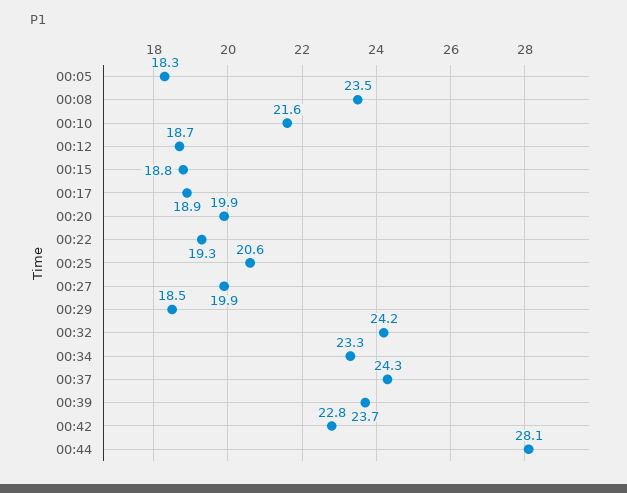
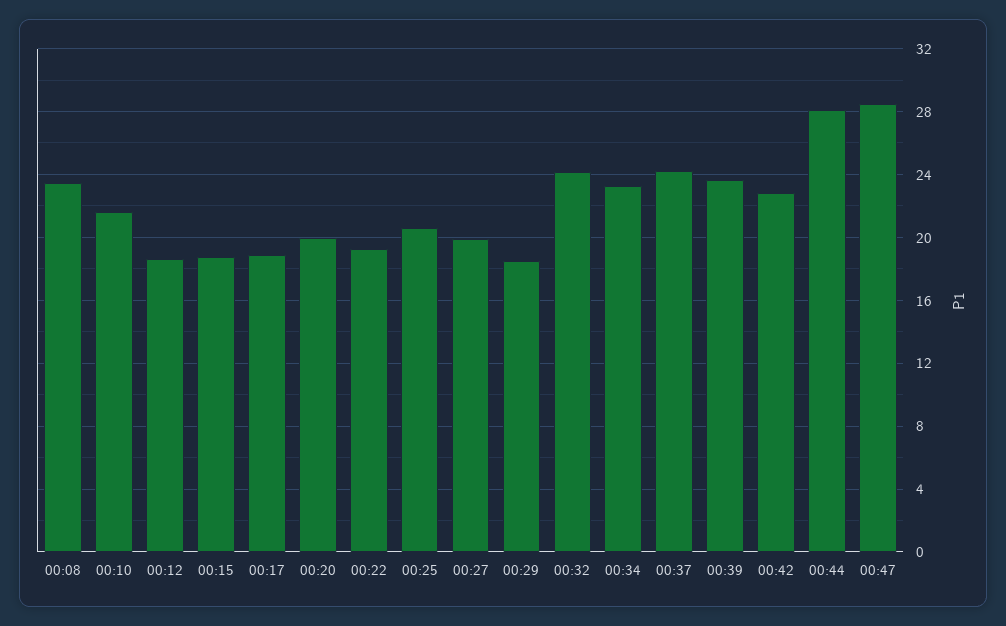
00:05: 18.3 -> none
00:47: none -> 28.5

